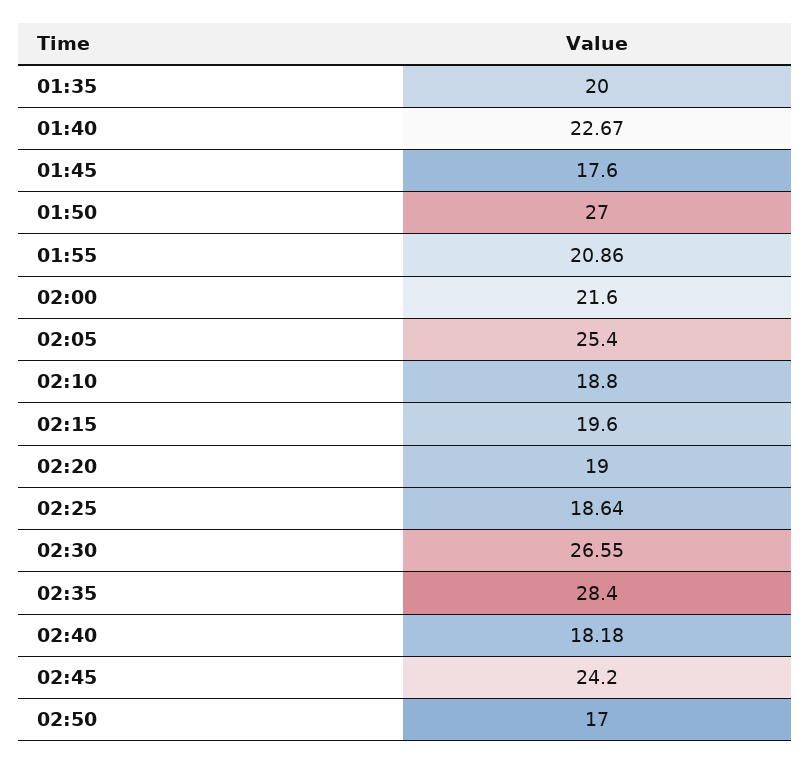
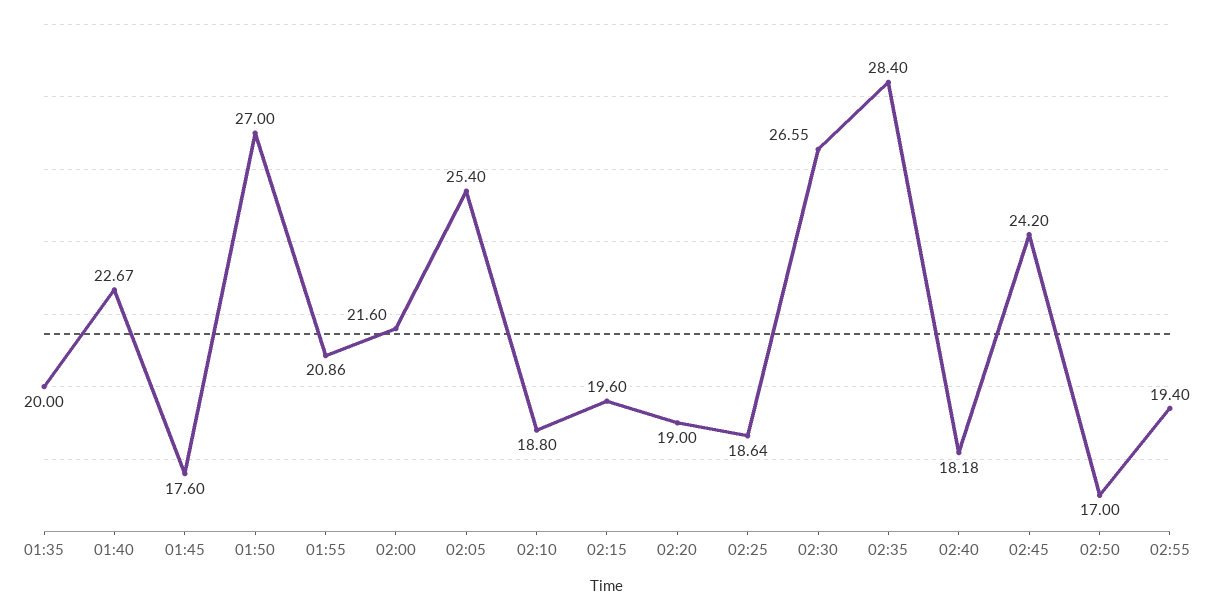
02:55: none -> 19.4

